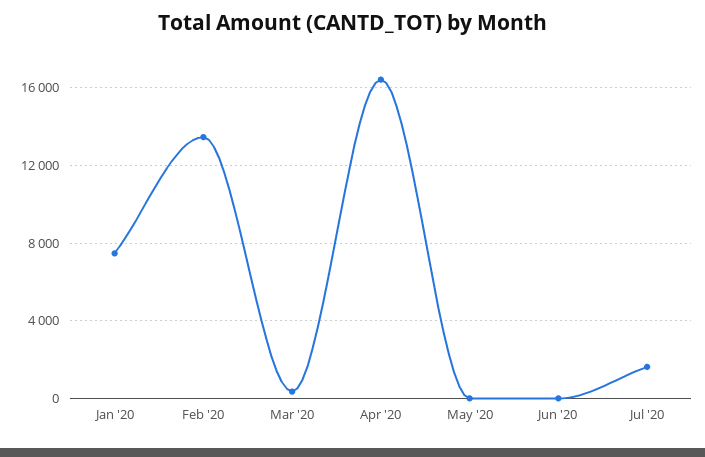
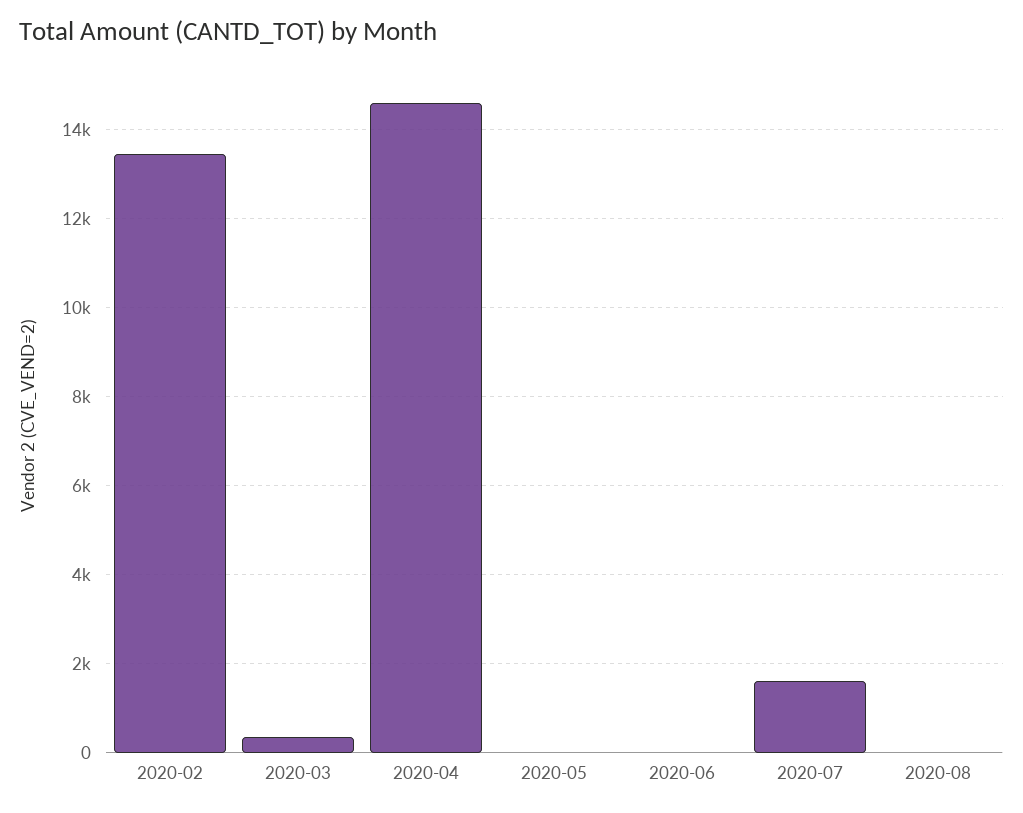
Jan '20: 7500 -> none
Apr '20: 16500 -> 14600
2020-08: none -> 0

